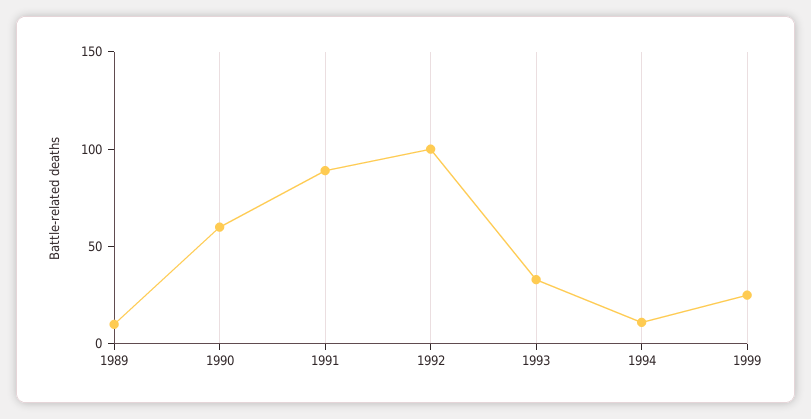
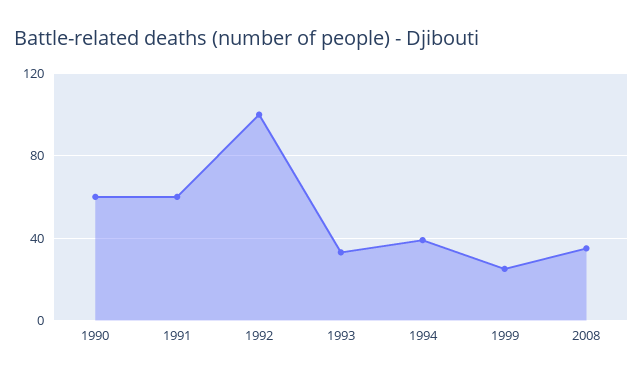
1989: 10 -> none
1991: 90 -> 60
1994: 10 -> 40
2008: none -> 35

